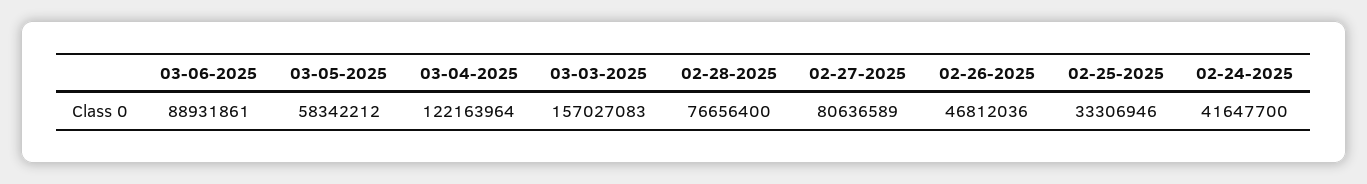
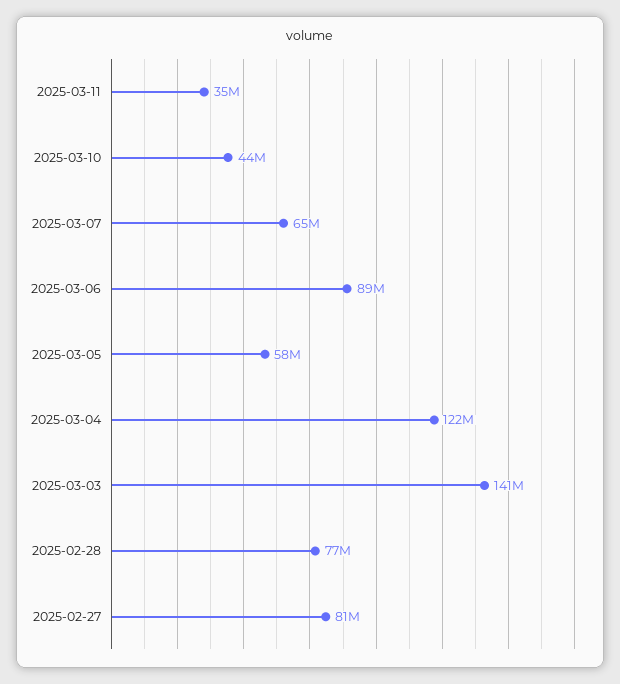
03-03-2025: 157027083 -> 141000000
02-26-2025: 46812036 -> none
02-25-2025: 33306946 -> none
02-24-2025: 41647700 -> none
2025-03-11: none -> 35000000
2025-03-10: none -> 44000000
2025-03-07: none -> 65000000

